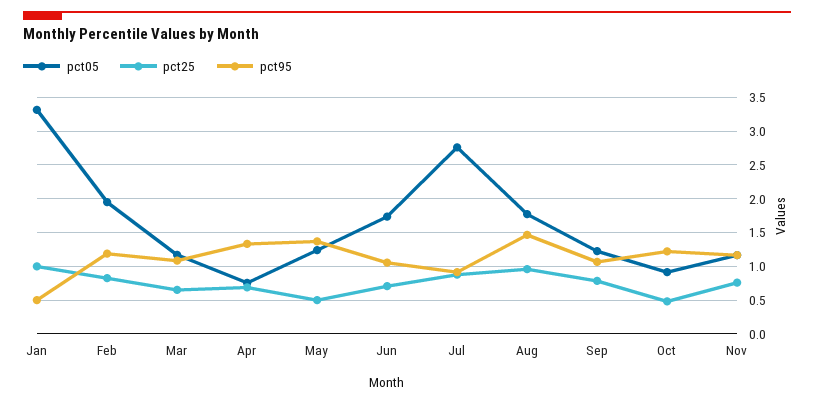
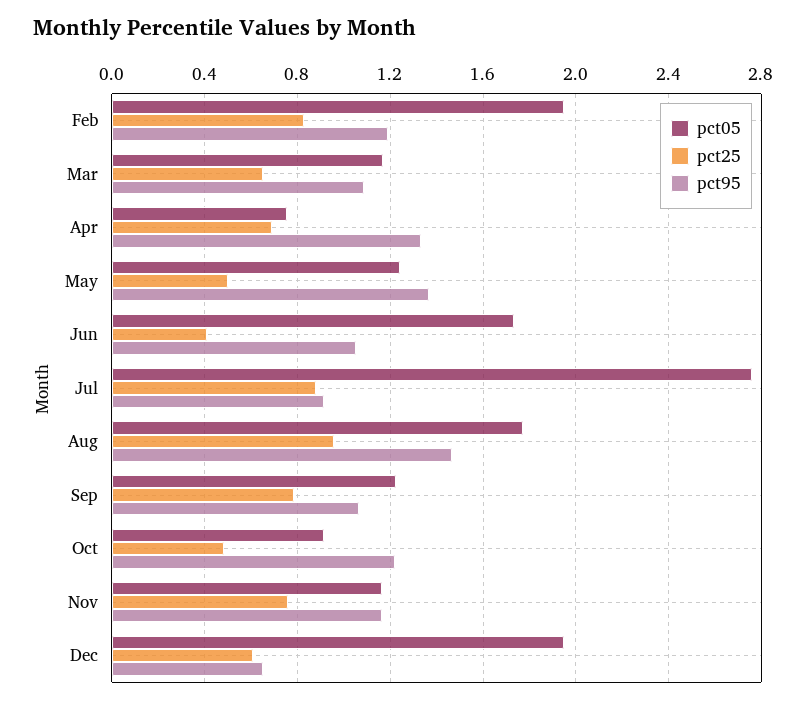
pct05, Jan: 3.3 -> none
pct25, Jan: 1 -> none
pct95, Jan: 0.5 -> none
pct25, Jun: 0.7 -> 0.4
pct05, Dec: none -> 1.95
pct25, Dec: none -> 0.6
pct95, Dec: none -> 0.65

